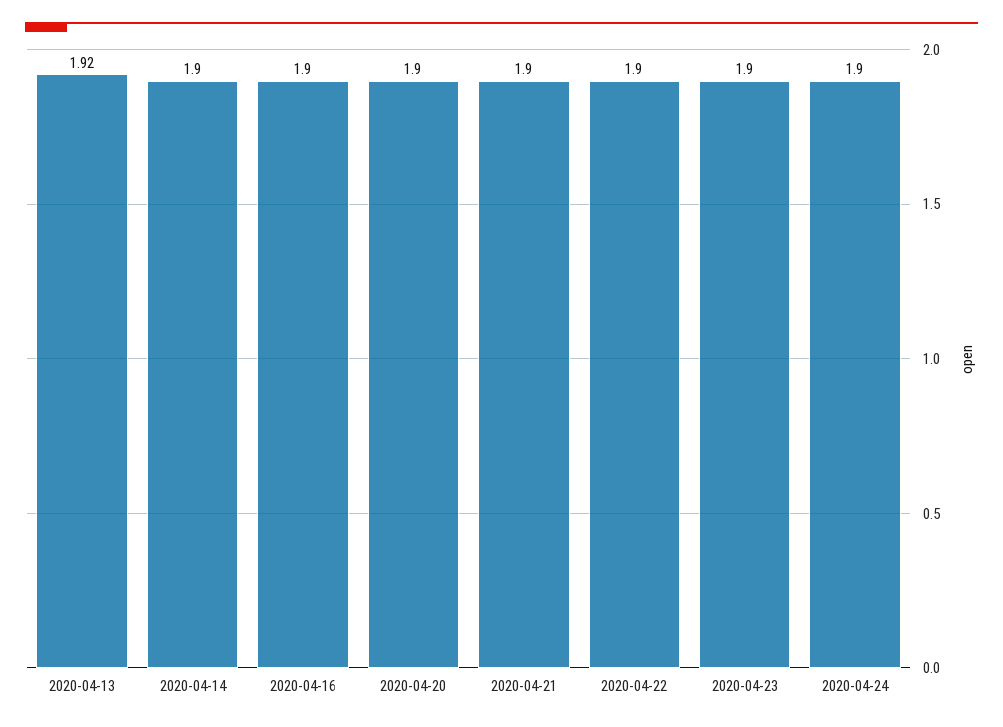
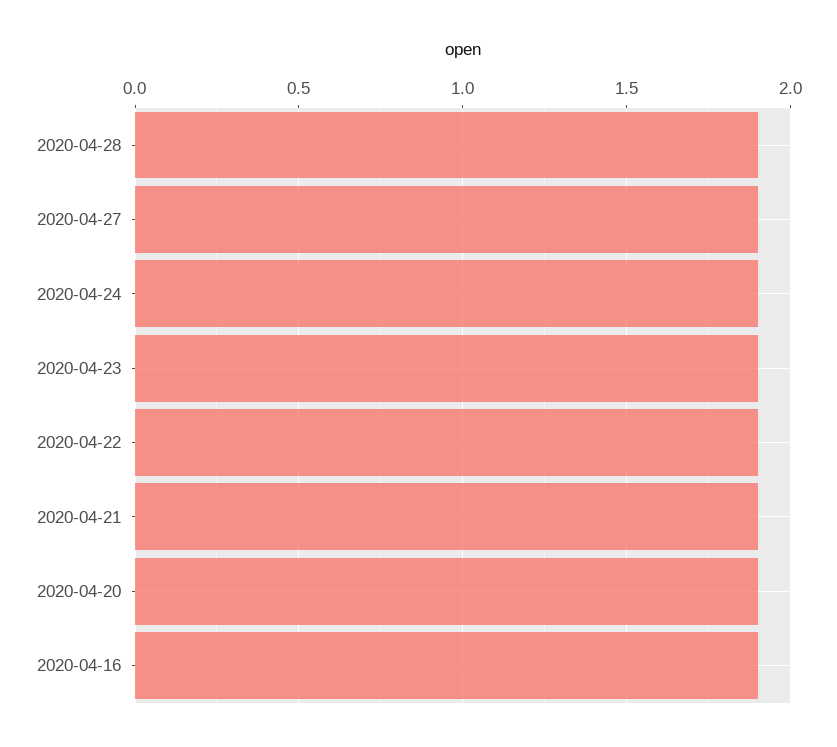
2020-04-13: 1.92 -> none
2020-04-14: 1.9 -> none
2020-04-28: none -> 1.9
2020-04-27: none -> 1.9

